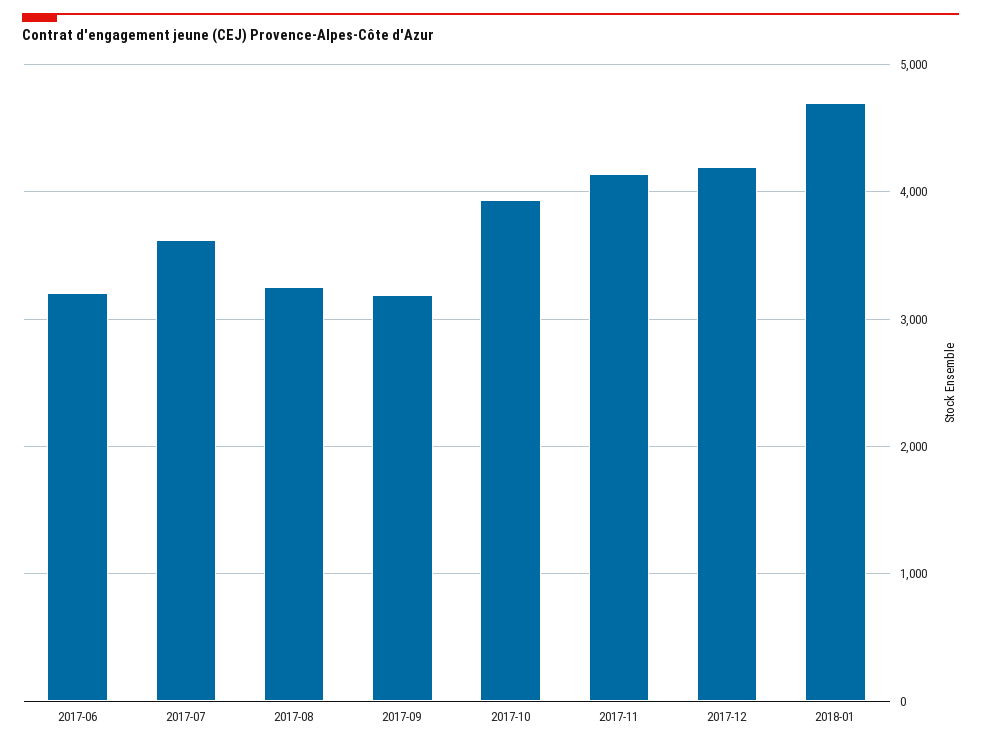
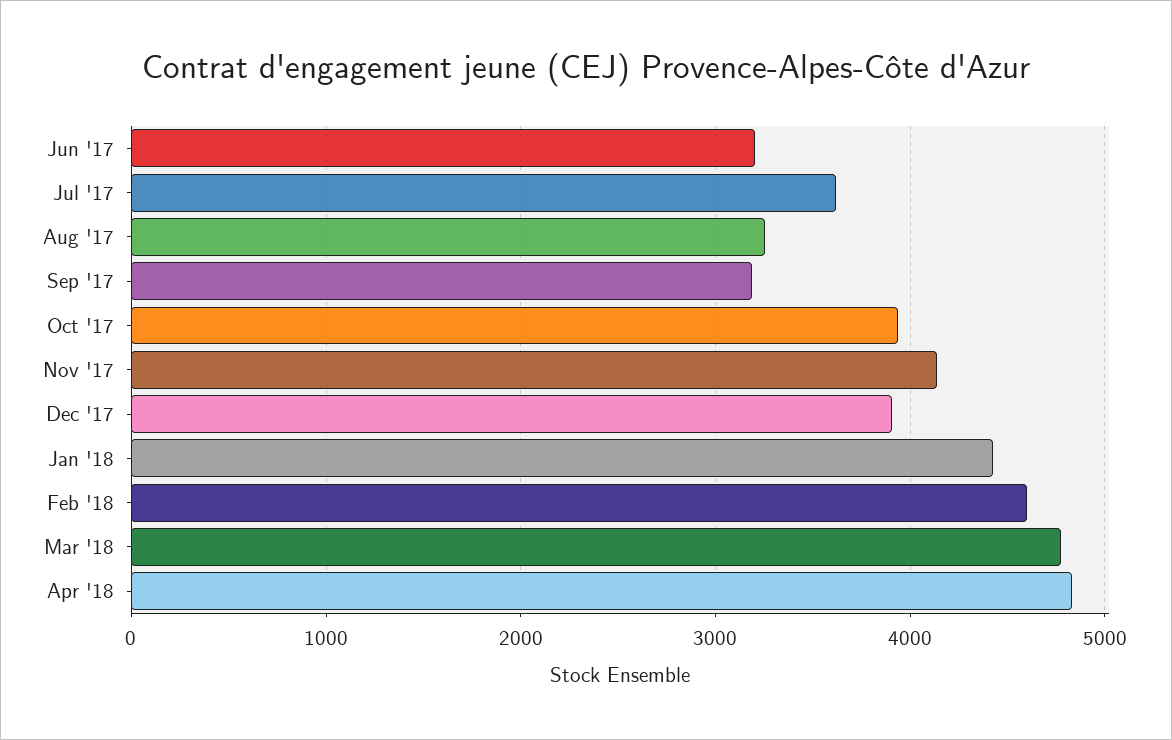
2017-12: 4200 -> 3900
2018-01: 4700 -> 4400
Feb '18: none -> 4600
Mar '18: none -> 4800
Apr '18: none -> 4800

